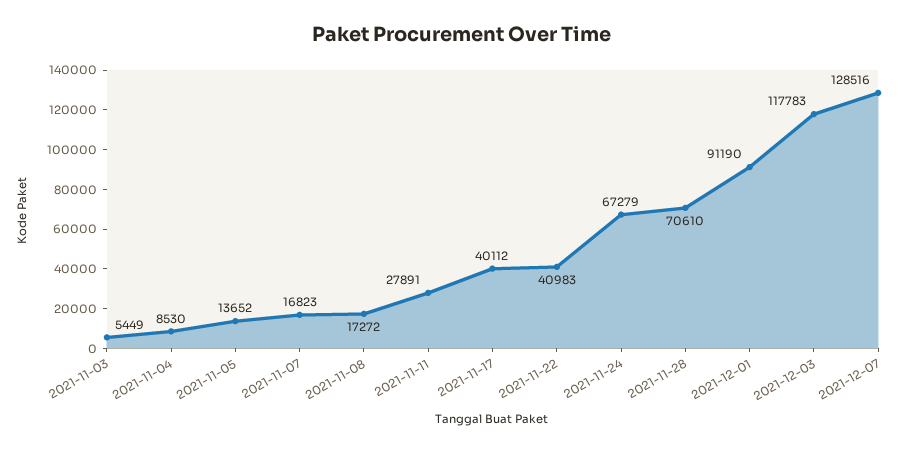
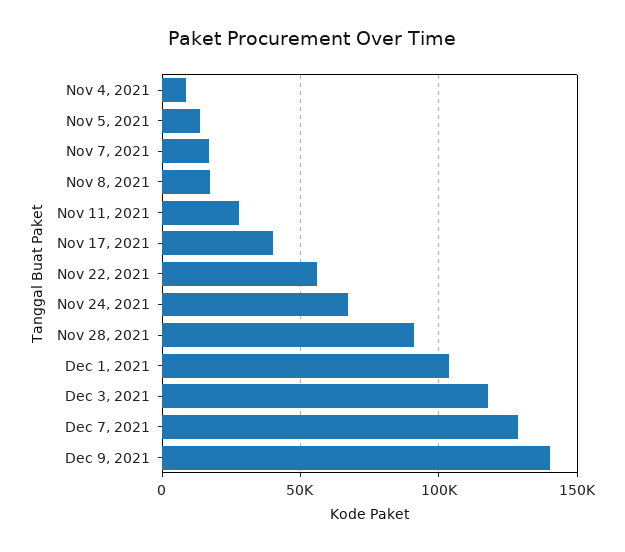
2021-11-03: 5449 -> none
2021-11-22: 40983 -> 55000
2021-11-28: 70610 -> 90000
2021-12-01: 91190 -> 105000
Dec 9, 2021: none -> 140000

